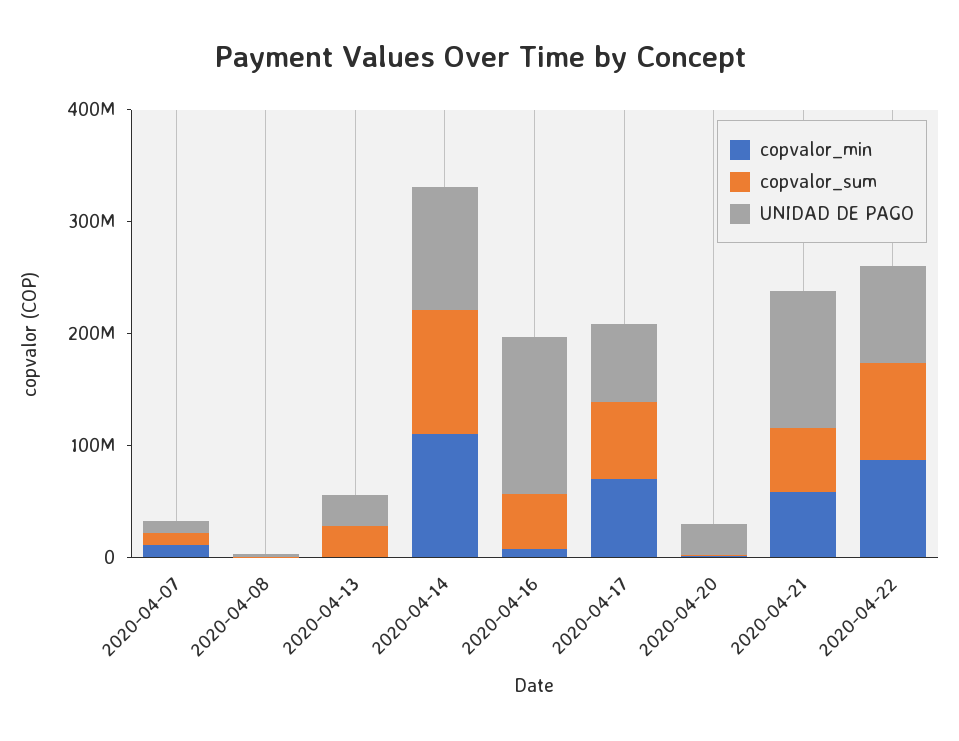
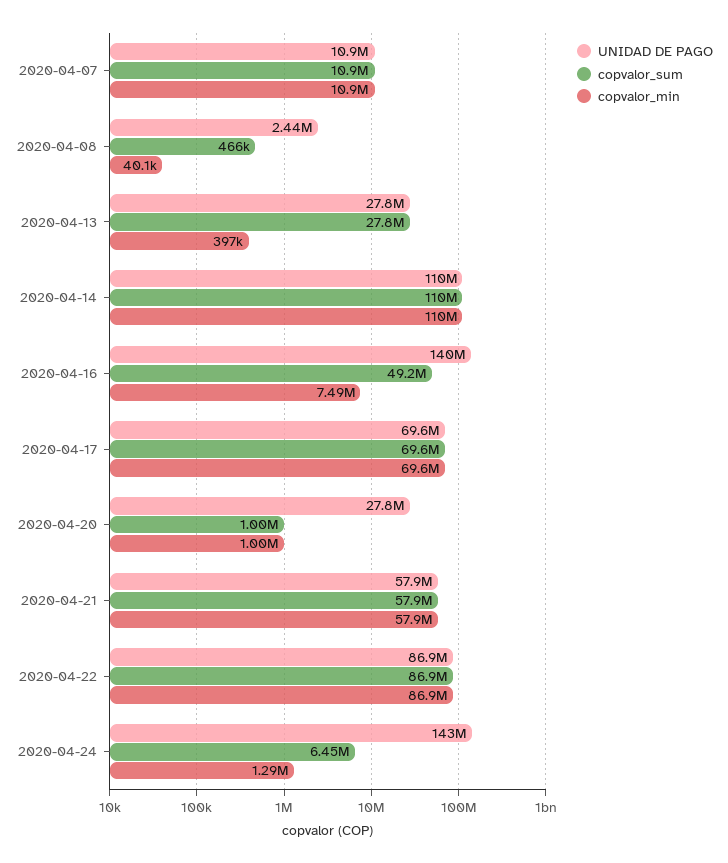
UNIDAD DE PAGO, 2020-04-21: 120000000 -> 57900000
UNIDAD DE PAGO, 2020-04-24: none -> 143000000
copvalor_sum, 2020-04-24: none -> 6450000
copvalor_min, 2020-04-24: none -> 1290000

